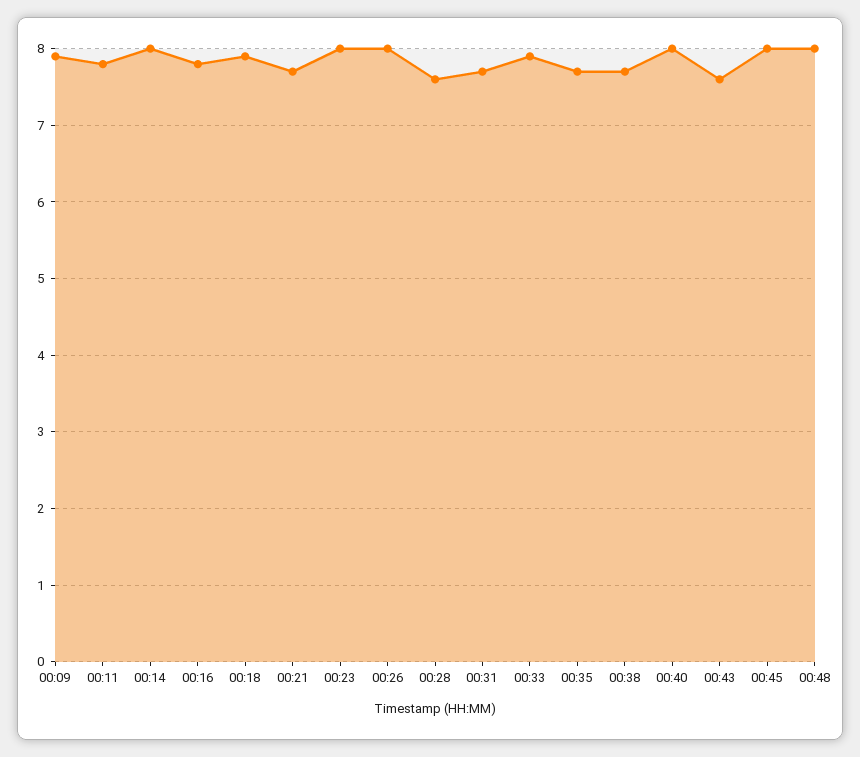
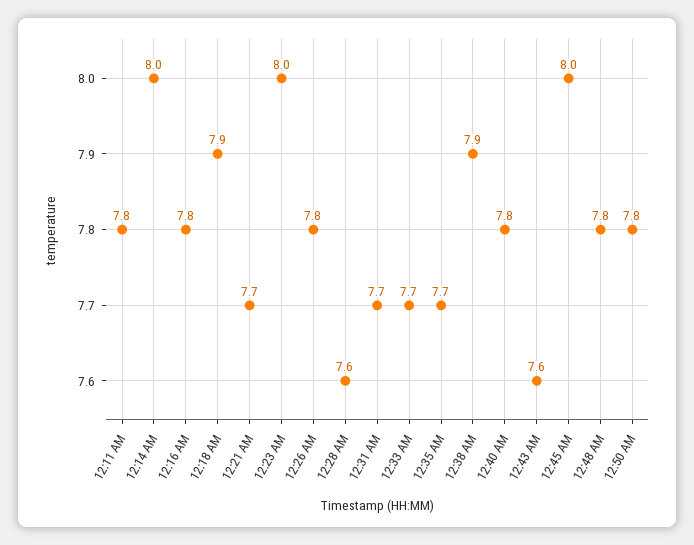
00:09: 7.9 -> none
00:26: 8 -> 7.8
00:33: 7.9 -> 7.7
00:38: 7.7 -> 7.9
00:40: 8 -> 7.8
00:48: 8 -> 7.8
12:50 AM: none -> 7.8

